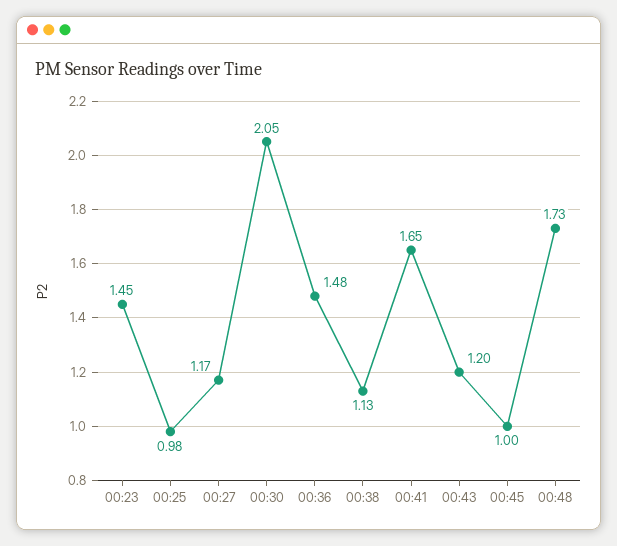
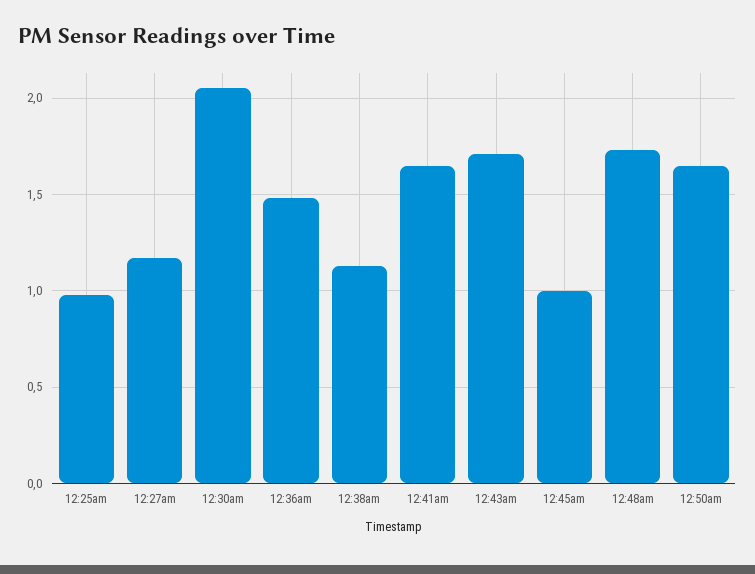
00:23: 1.45 -> none
00:43: 1.2 -> 1.7
12:50am: none -> 1.65

